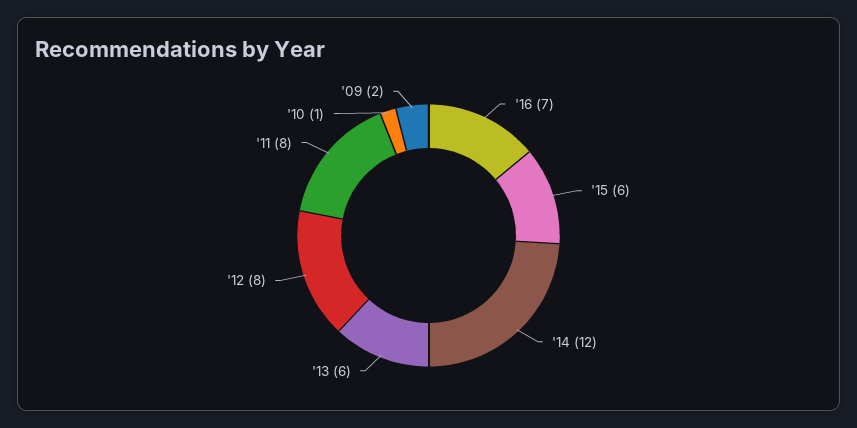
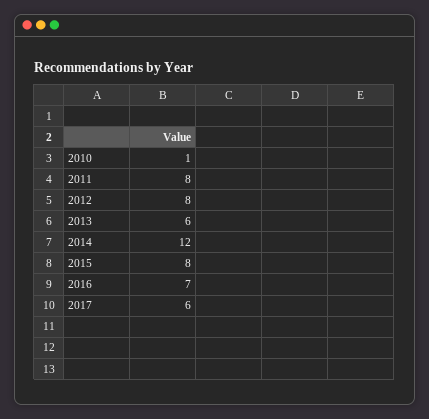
'15: 6 -> 8
'09: 2 -> none
2017: none -> 6

